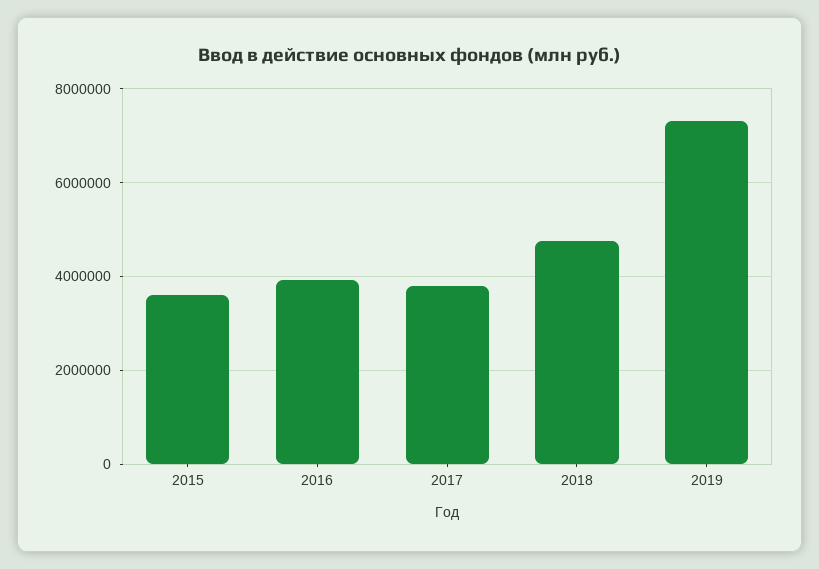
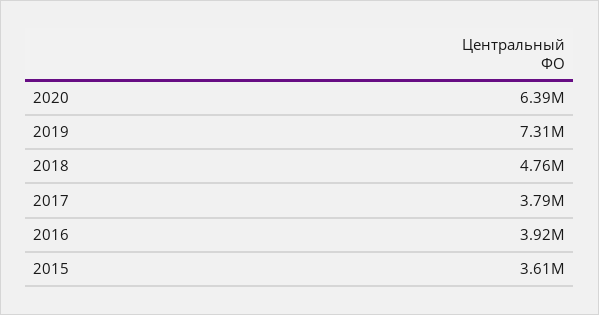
2020: none -> 6390000

